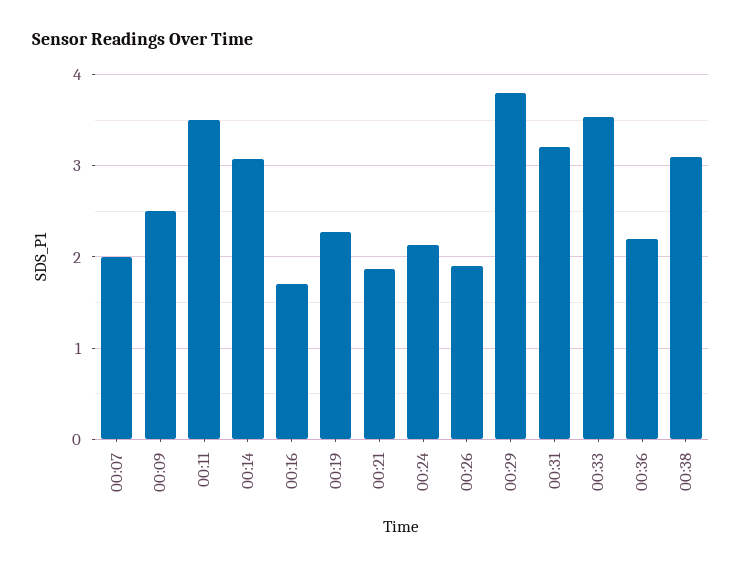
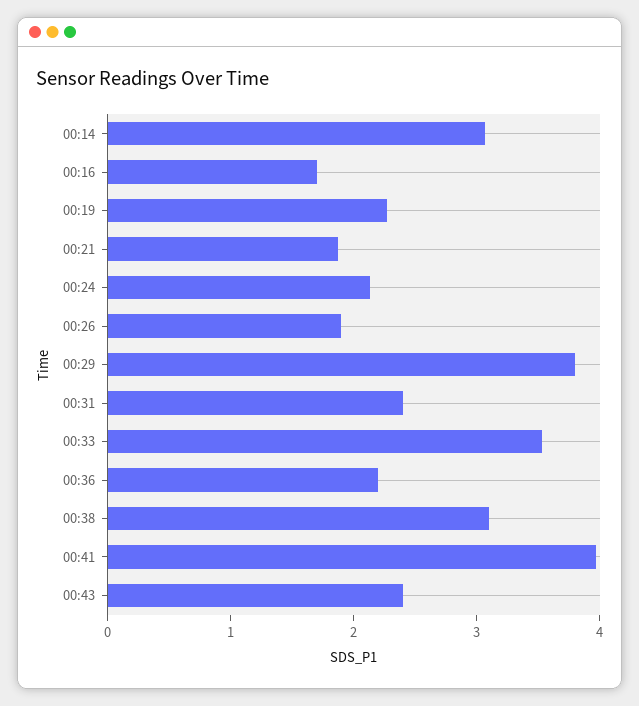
00:07: 2 -> none
00:09: 2.5 -> none
00:11: 3.5 -> none
00:31: 3.2 -> 2.4
00:41: none -> 4
00:43: none -> 2.4

